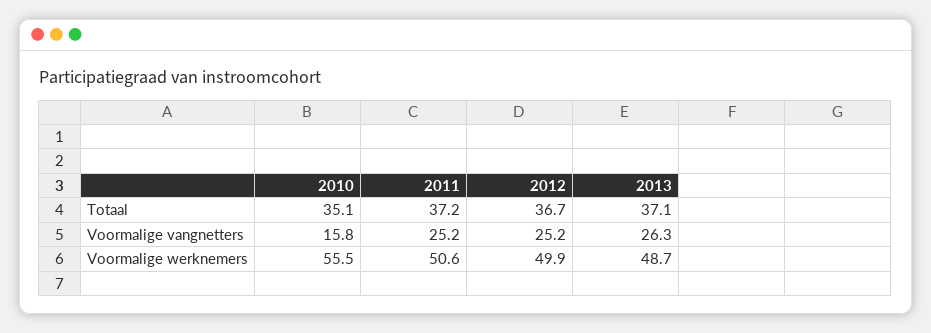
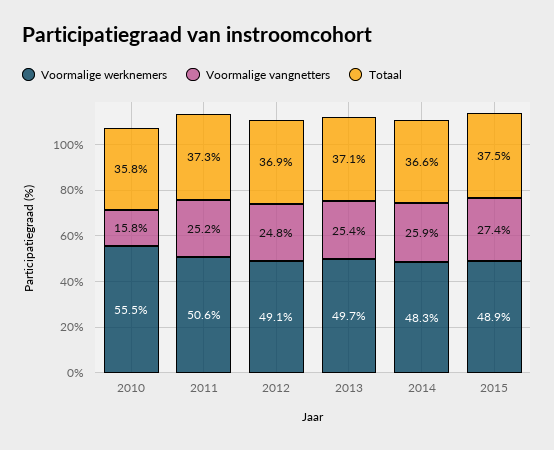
Totaal, 2010: 35.1 -> 35.8
Totaal, 2011: 37.2 -> 37.3
Totaal, 2012: 36.7 -> 36.9
Voormalige vangnetters, 2012: 25.2 -> 24.8
Voormalige vangnetters, 2013: 26.3 -> 25.4
Voormalige werknemers, 2012: 49.9 -> 49.1
Voormalige werknemers, 2013: 48.7 -> 49.7
Voormalige werknemers, 2014: none -> 48.3
Voormalige vangnetters, 2014: none -> 25.9
Totaal, 2014: none -> 36.6
Voormalige werknemers, 2015: none -> 48.9
Voormalige vangnetters, 2015: none -> 27.4
Totaal, 2015: none -> 37.5

